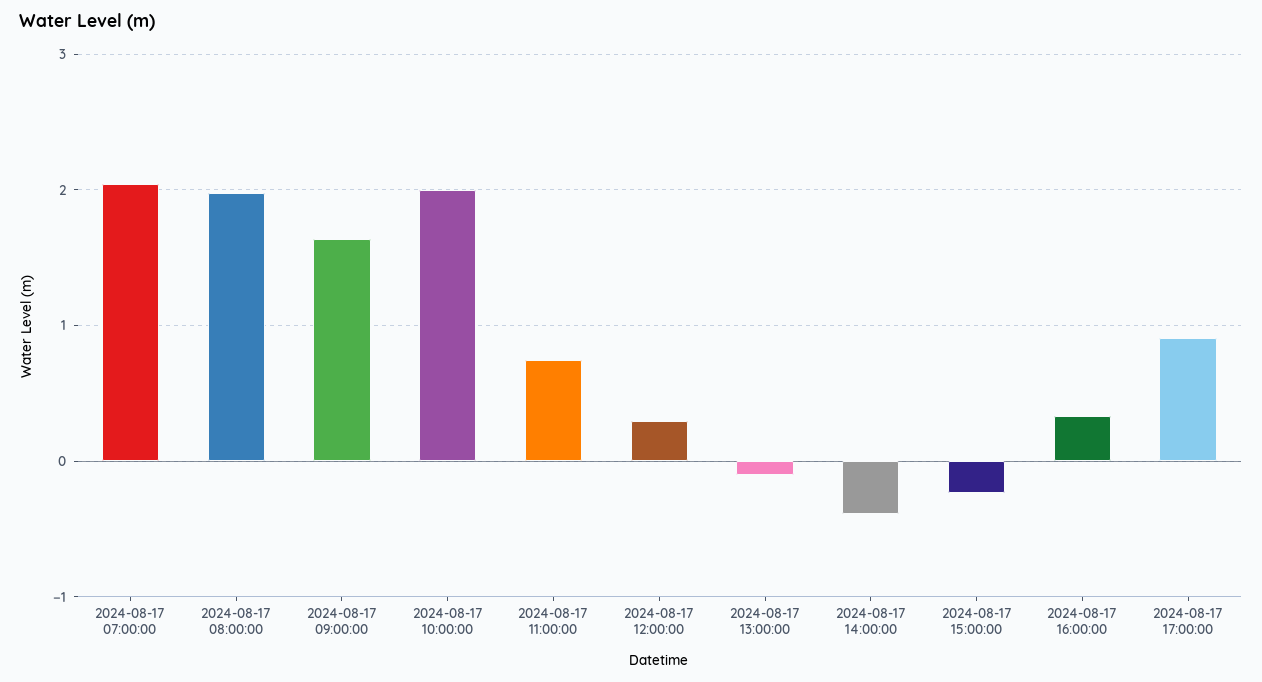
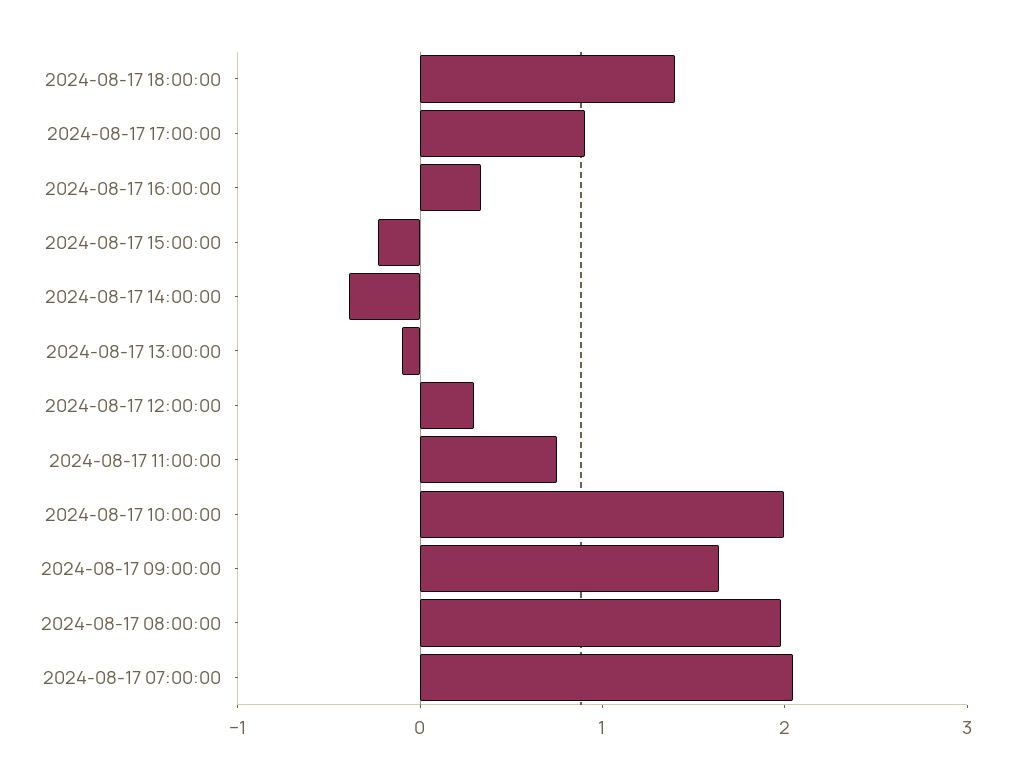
2024-08-17 18:00:00: none -> 1.4

